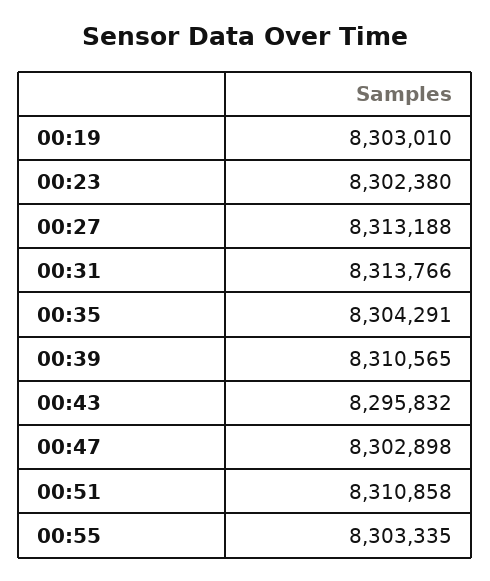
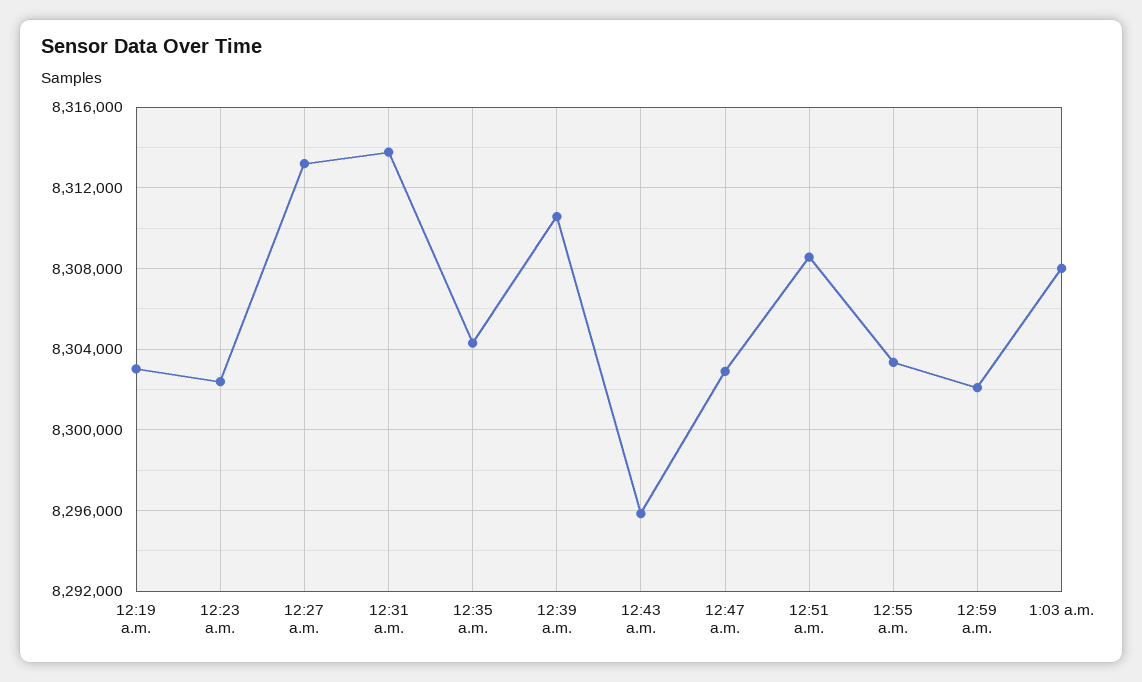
00:51: 8310858 -> 8308500
12:59 a.m.: none -> 8302000
1:03 a.m.: none -> 8308000

